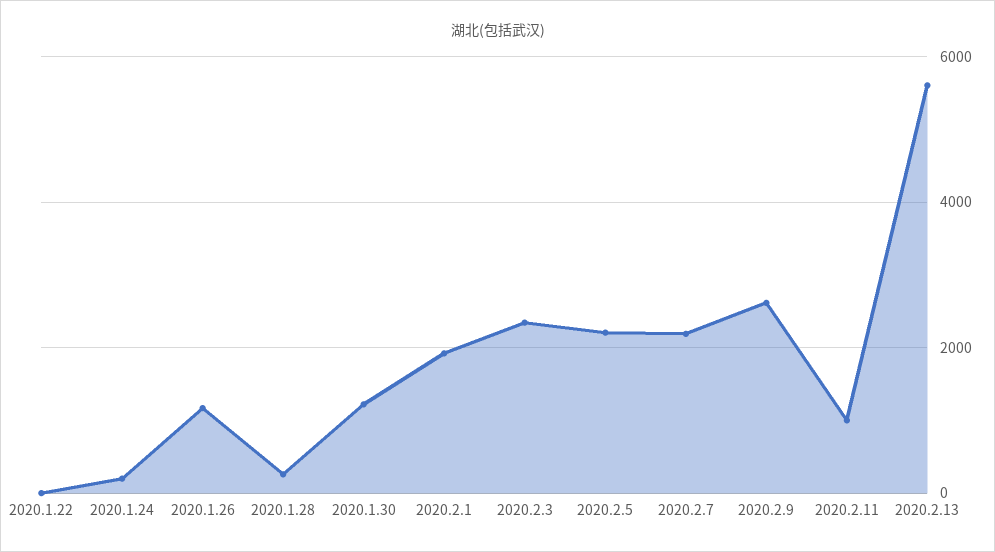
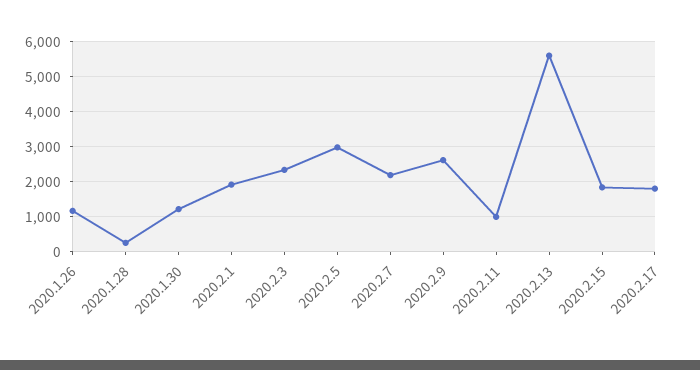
2020.1.22: 0 -> none
2020.1.24: 200 -> none
2020.2.5: 2200 -> 3000
2020.2.15: none -> 1800
2020.2.17: none -> 1800

